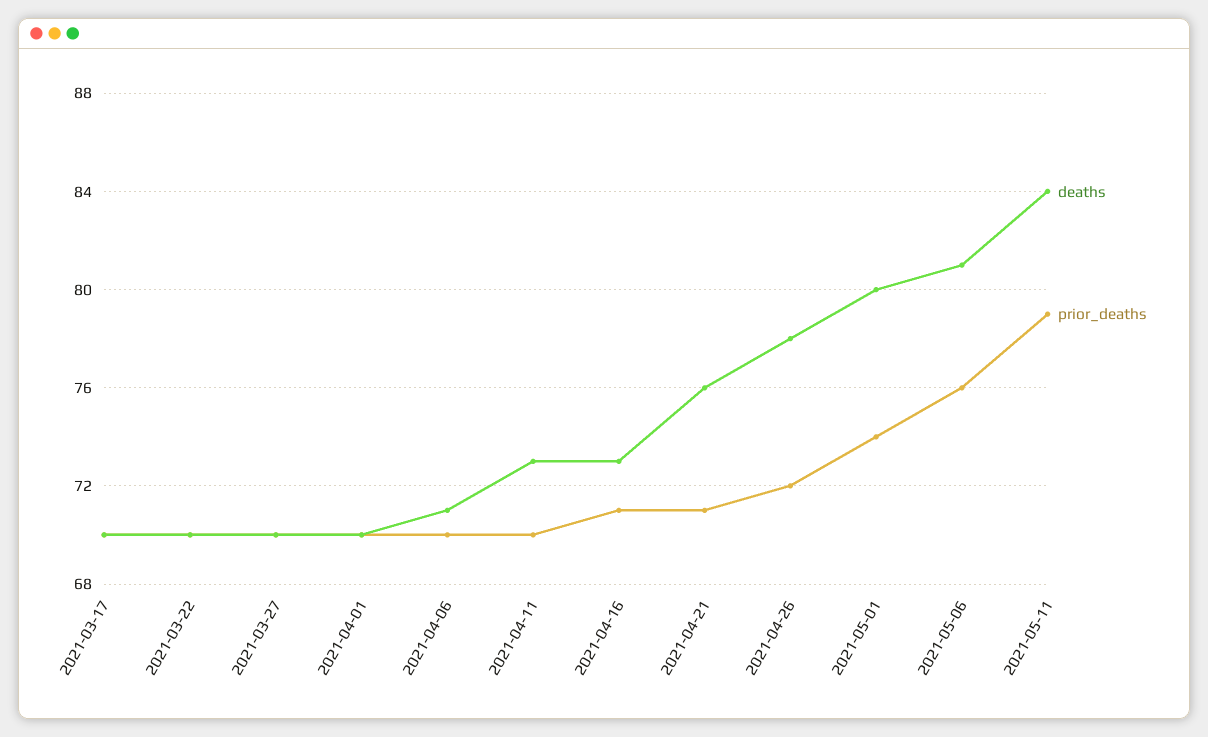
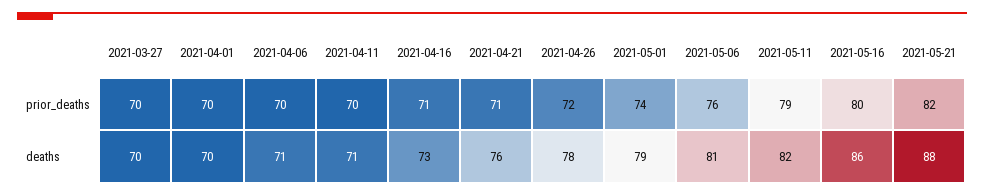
deaths, 2021-03-17: 70 -> none
prior_deaths, 2021-03-17: 70 -> none
deaths, 2021-03-22: 70 -> none
prior_deaths, 2021-03-22: 70 -> none
deaths, 2021-04-11: 73 -> 71
deaths, 2021-05-01: 80 -> 79
deaths, 2021-05-11: 84 -> 82
prior_deaths, 2021-05-16: none -> 80
prior_deaths, 2021-05-21: none -> 82
deaths, 2021-05-16: none -> 86
deaths, 2021-05-21: none -> 88

